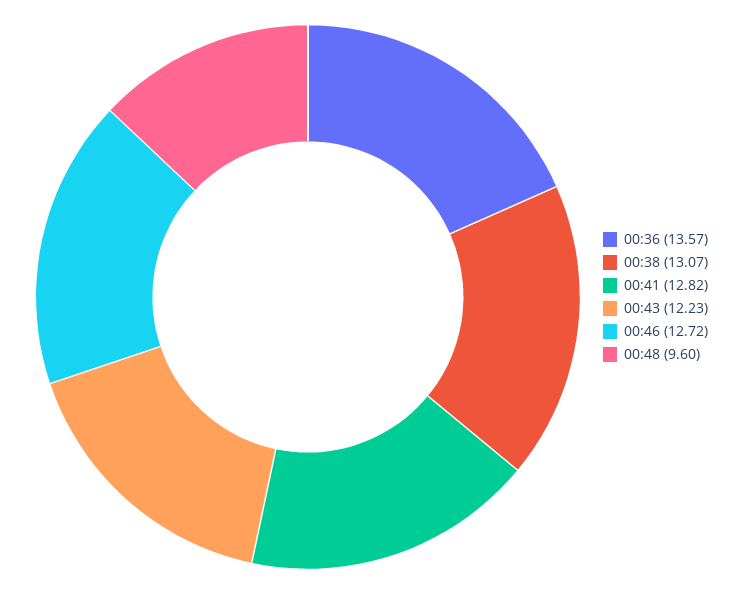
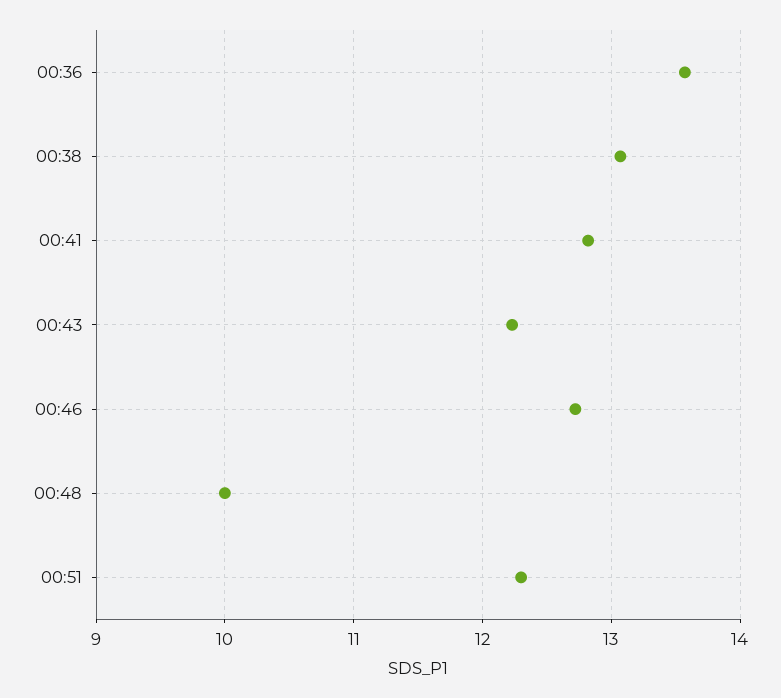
00:48: 9.6 -> 10
00:51: none -> 12.3

